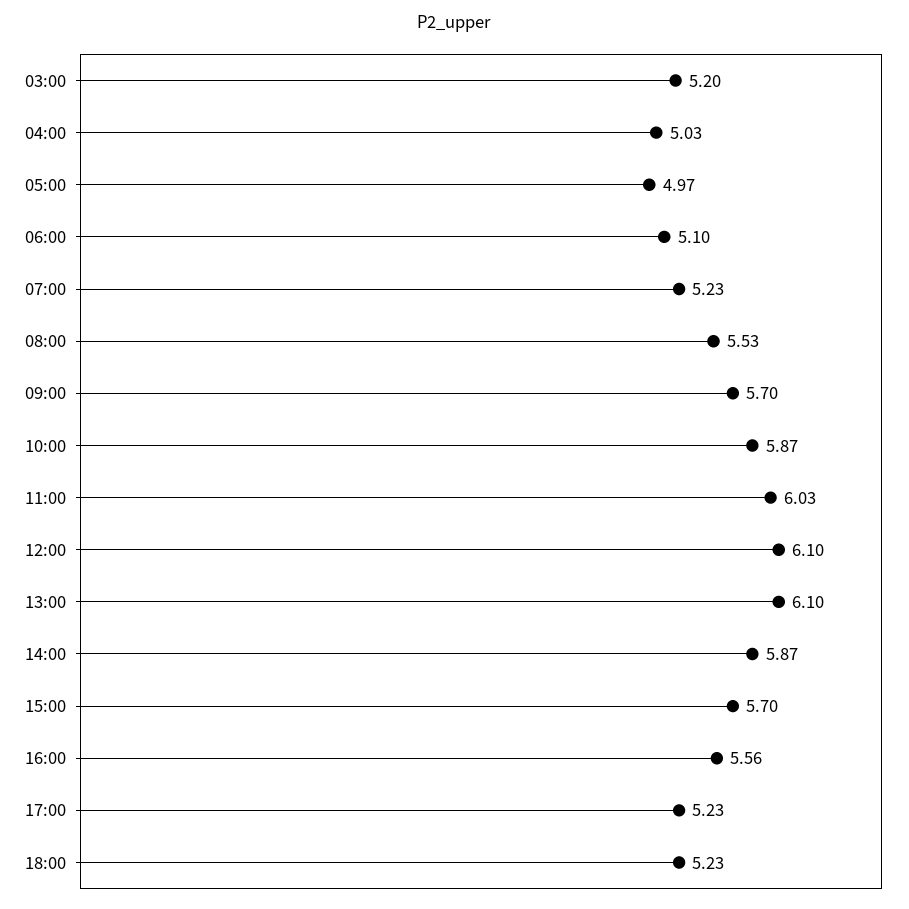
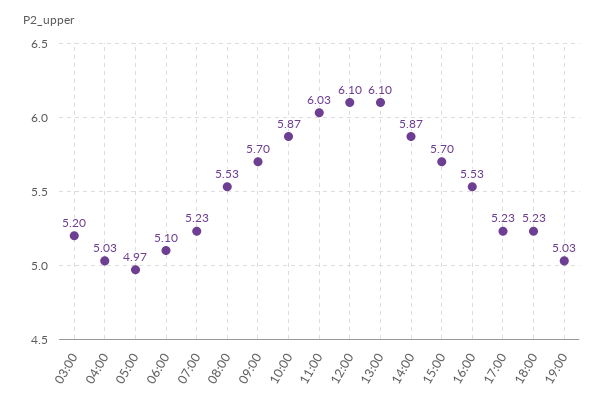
16:00: 5.56 -> 5.53
19:00: none -> 5.03

